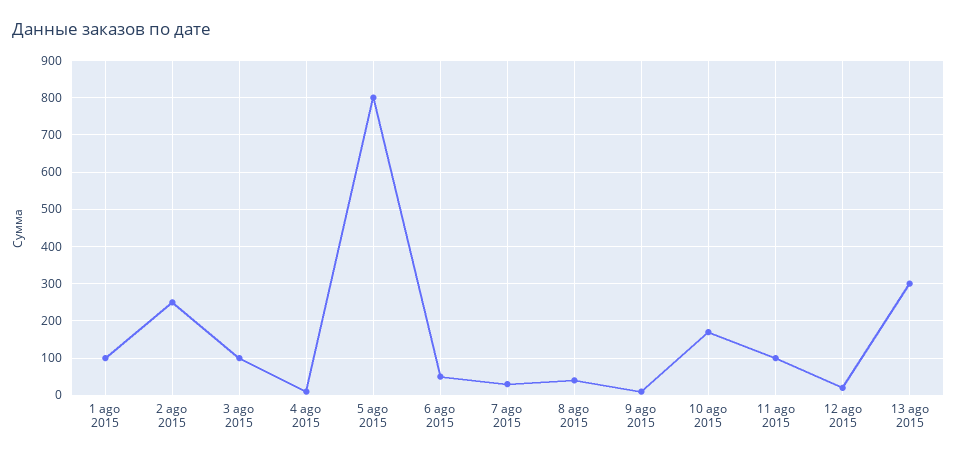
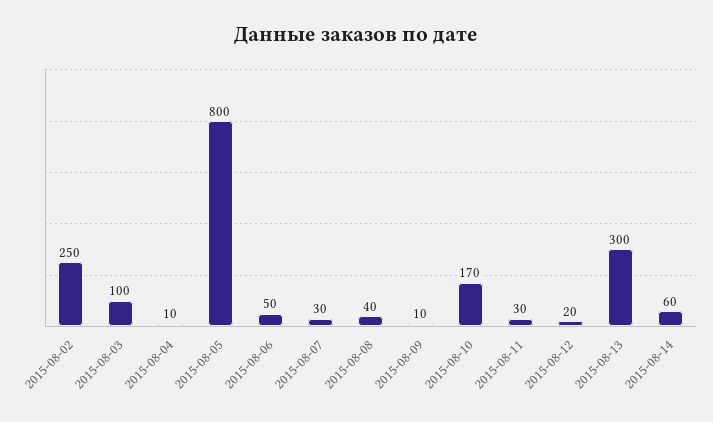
1 ago 2015: 100 -> none
11 ago 2015: 100 -> 30
2015-08-14: none -> 60

